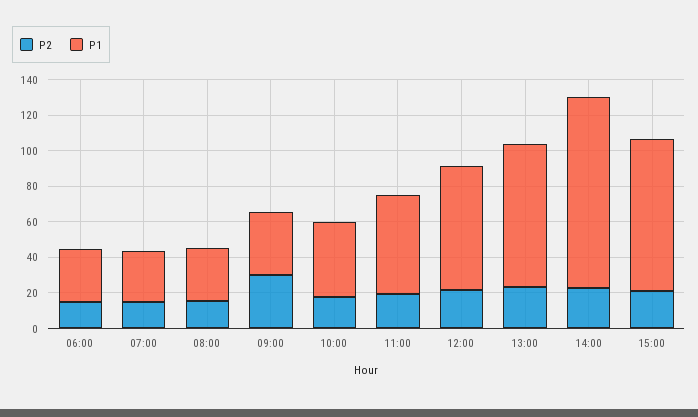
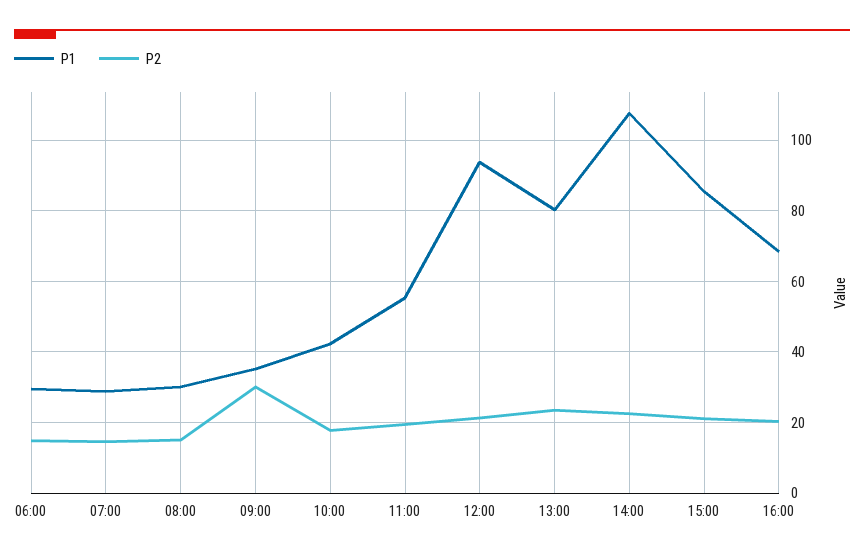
P1, 12:00: 70 -> 94
P1, 16:00: none -> 68
P2, 16:00: none -> 20

